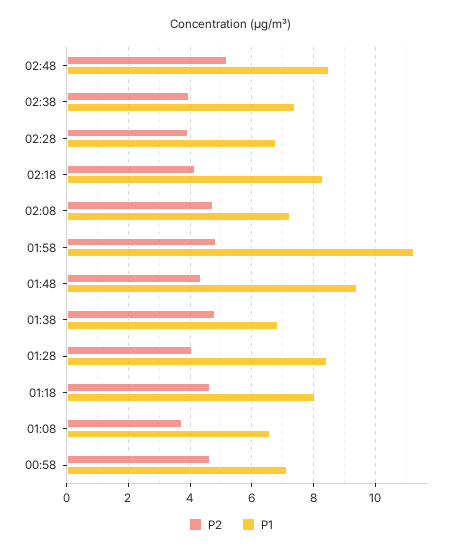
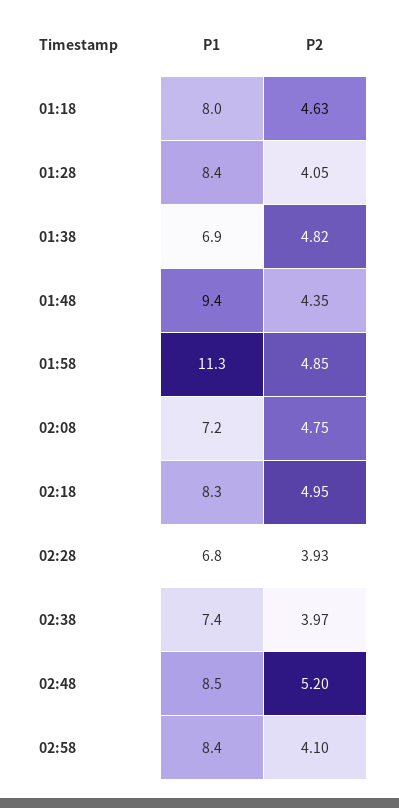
P2, 02:18: 4.2 -> 4.95
P2, 01:08: 3.8 -> none
P1, 01:08: 6.6 -> none
P2, 00:58: 4.6 -> none
P1, 00:58: 7.2 -> none
P1, 02:58: none -> 8.4
P2, 02:58: none -> 4.1

